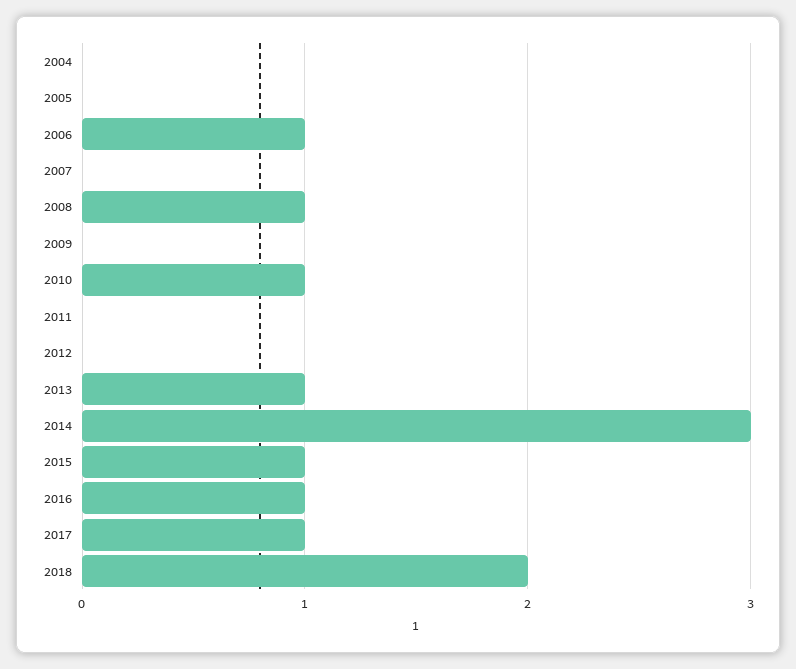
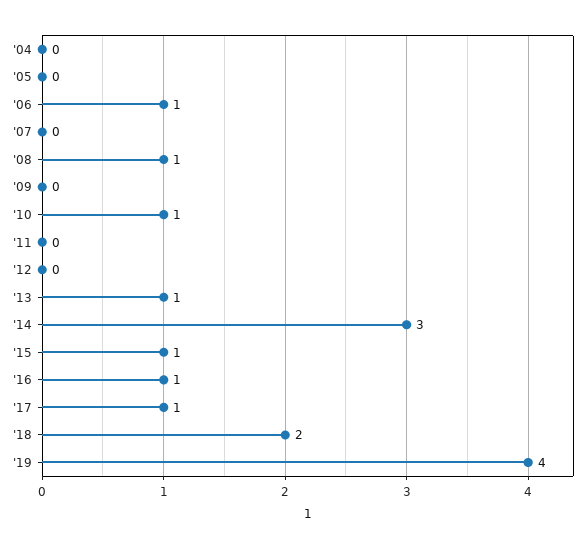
'19: none -> 4

